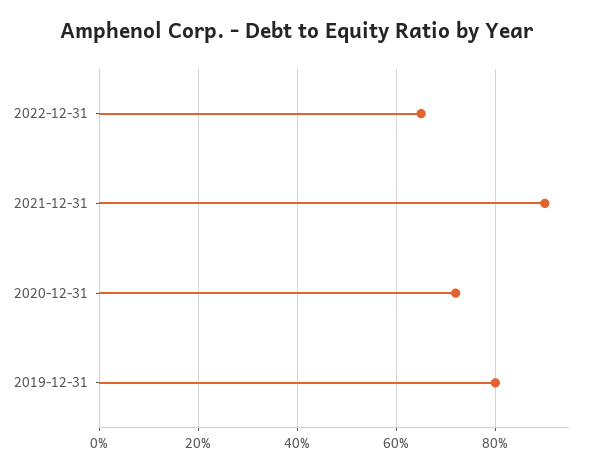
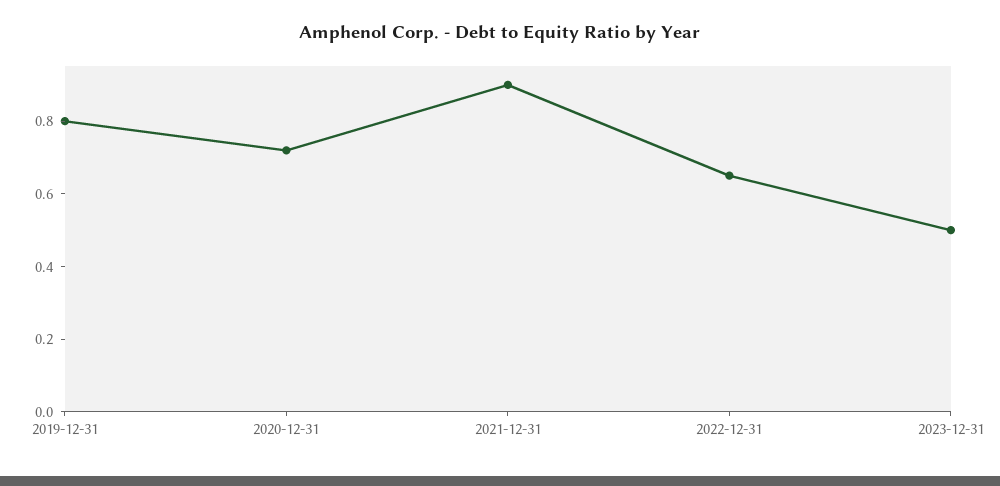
2023-12-31: none -> 0.5

